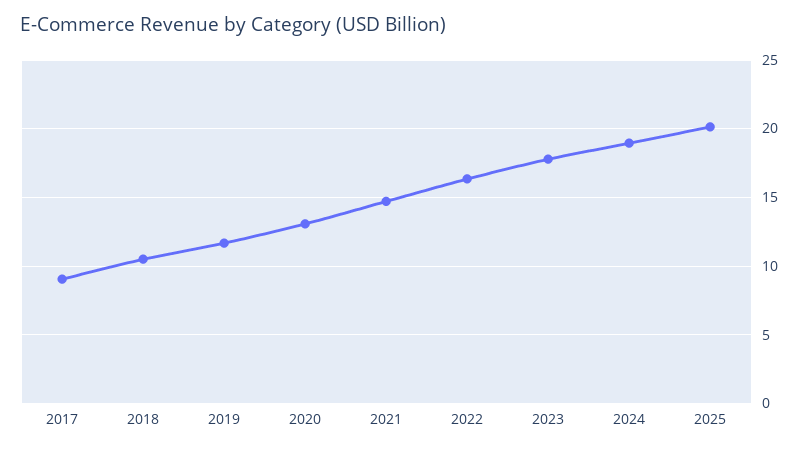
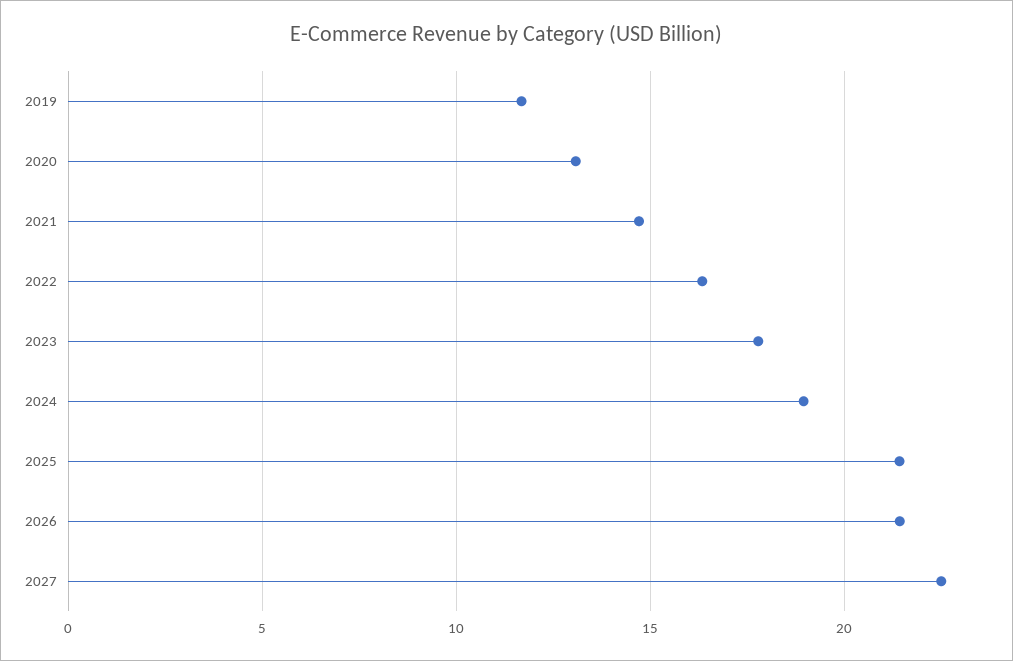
2017: 9 -> none
2018: 10.5 -> none
2025: 20 -> 21.5
2026: none -> 21.5
2027: none -> 22.5

